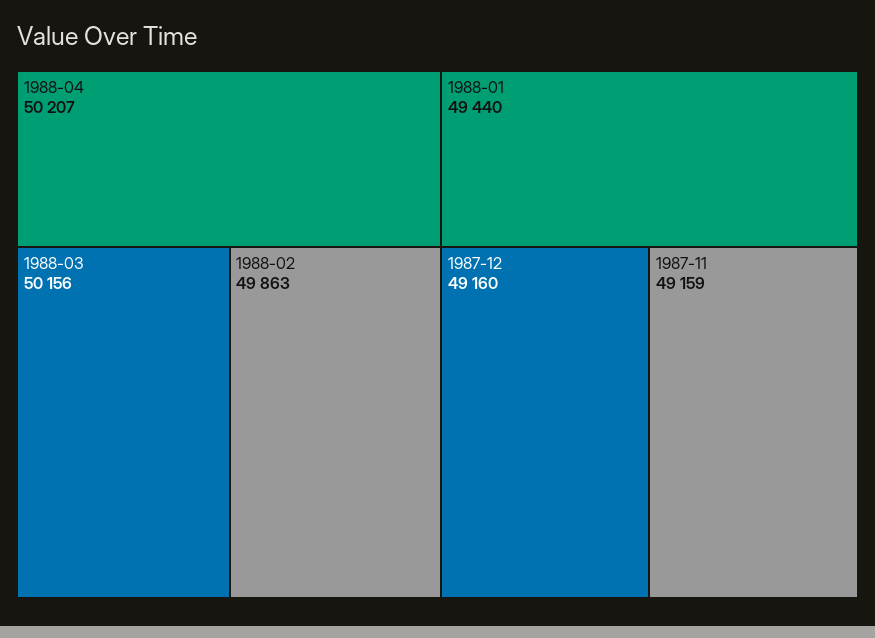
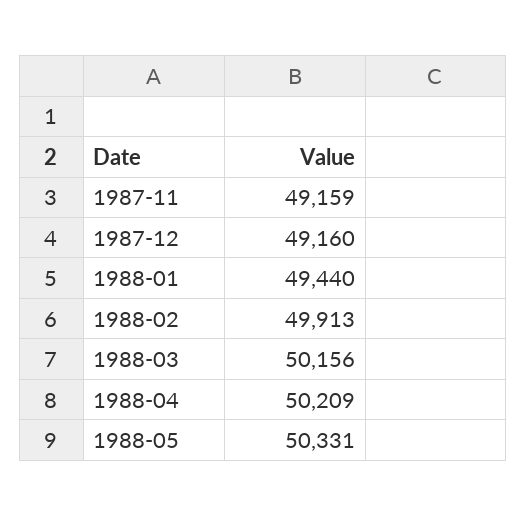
1988-04: 50207 -> 50209
1988-02: 49863 -> 49913
1988-05: none -> 50331

